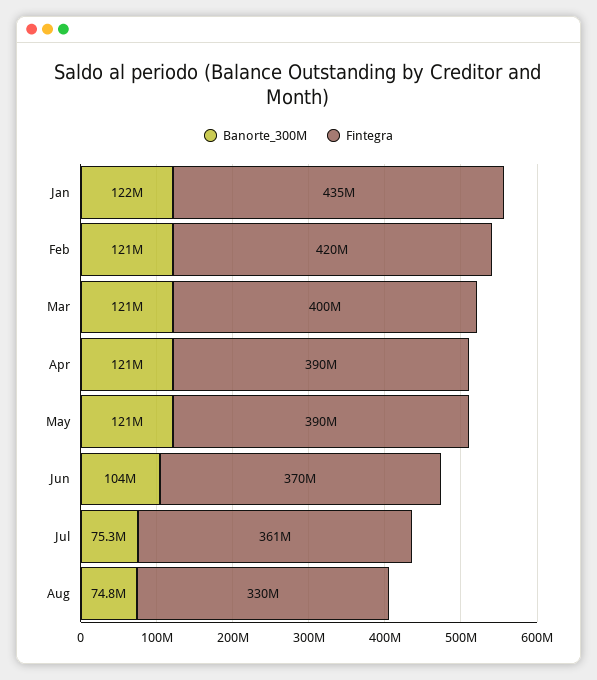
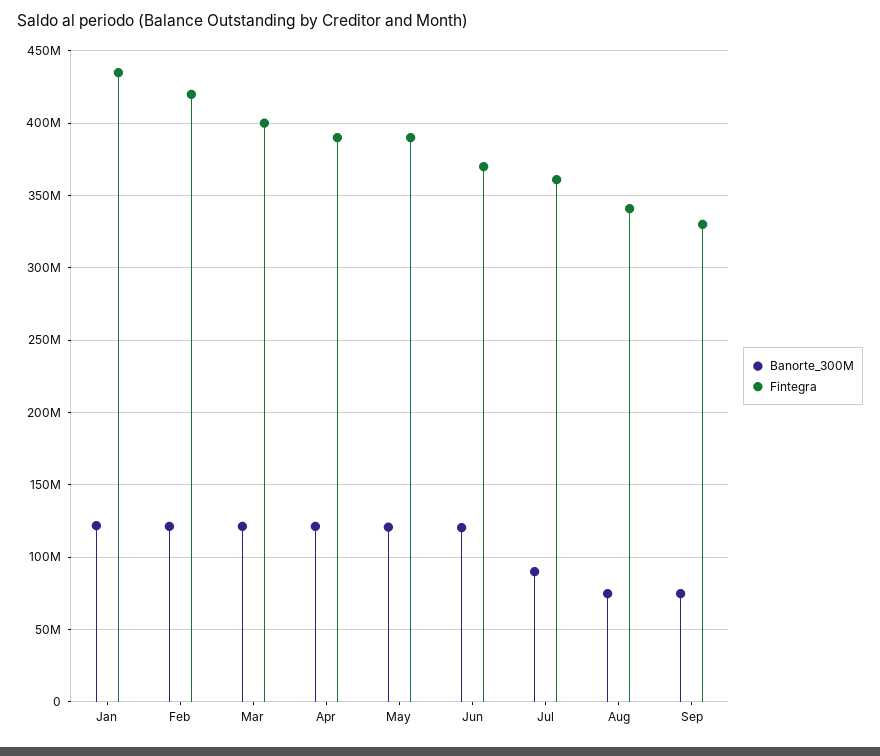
Banorte_300M, Jun: 104000000 -> 120000000
Banorte_300M, Jul: 75300000 -> 90000000
Fintegra, Aug: 330000000 -> 340000000
Banorte_300M, Sep: none -> 75000000
Fintegra, Sep: none -> 330000000

